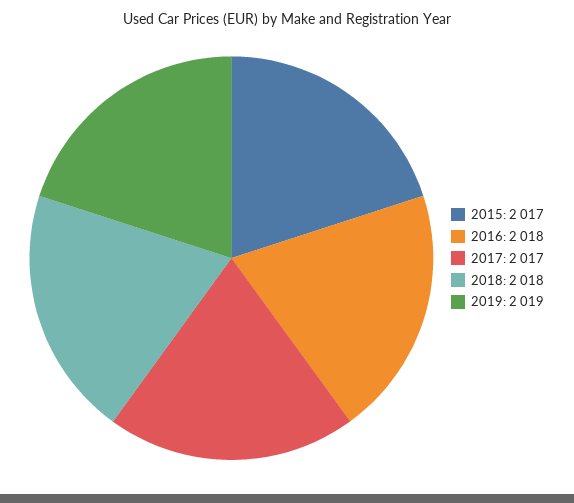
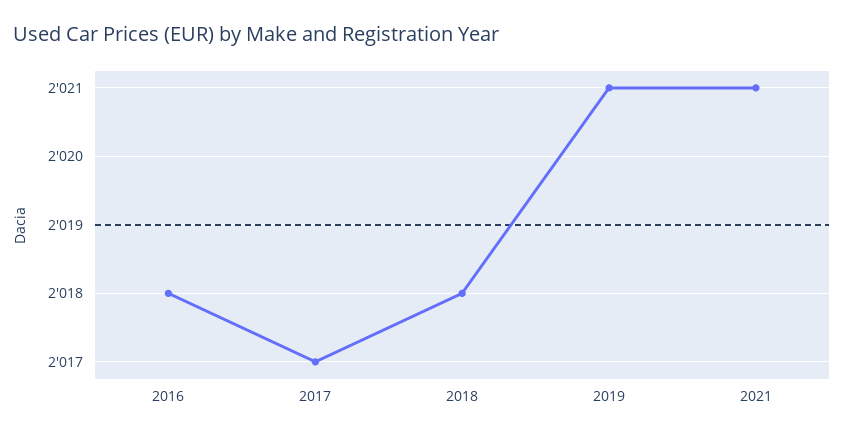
2015: 2017 -> none
2019: 2019 -> 2021
2021: none -> 2021

